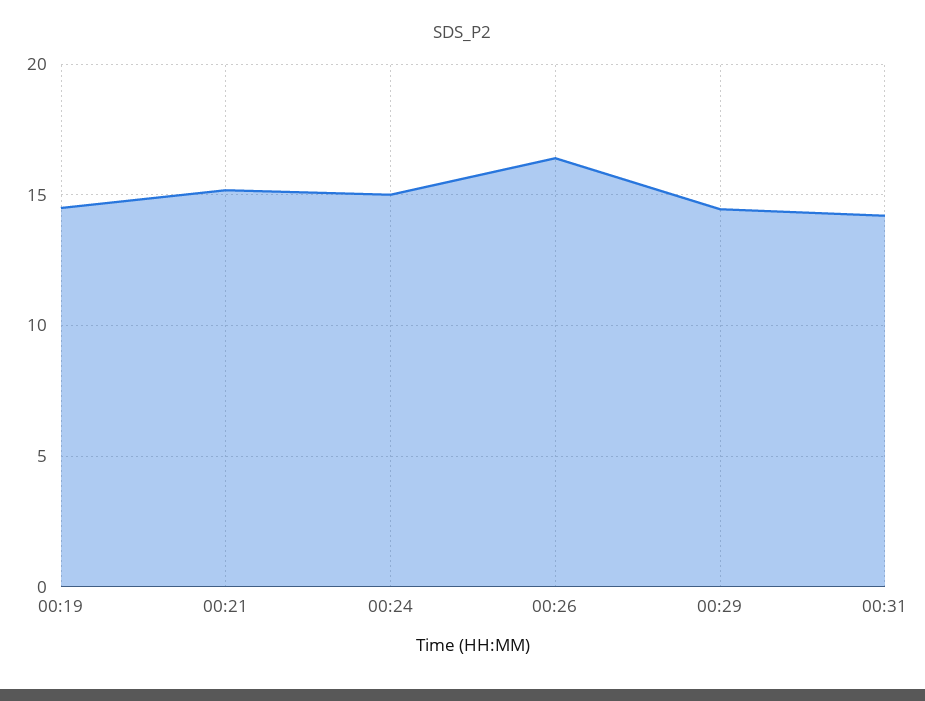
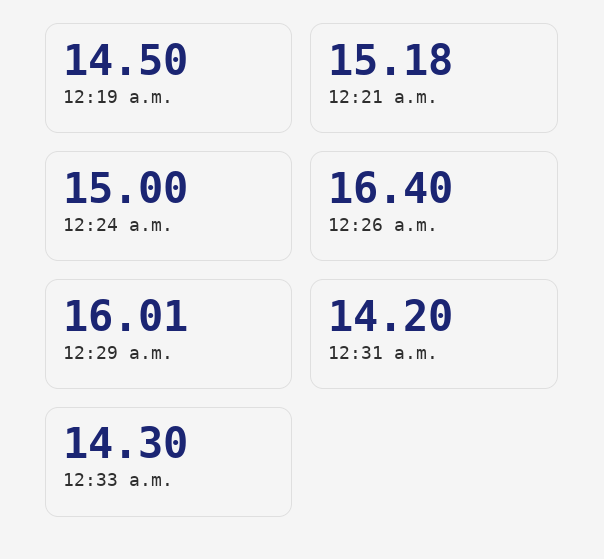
00:29: 14.5 -> 16.01
12:33 a.m.: none -> 14.3

